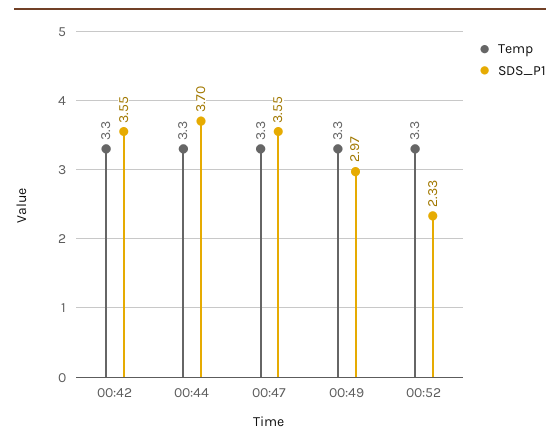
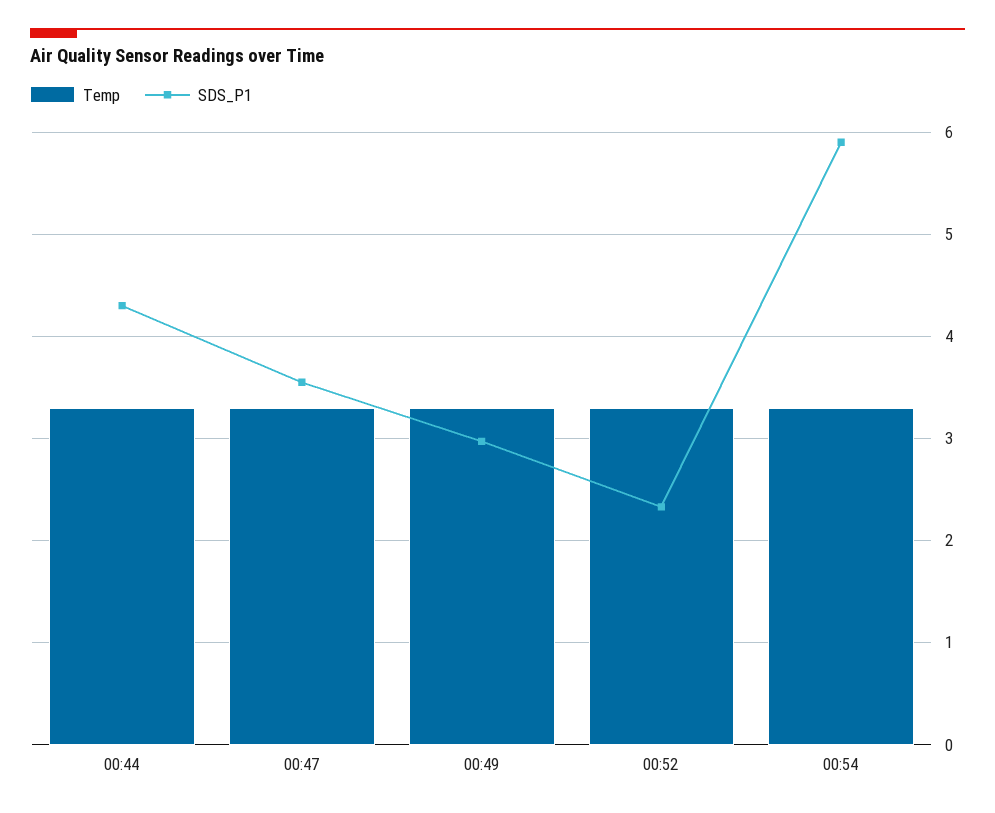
Temp, 00:42: 3.3 -> none
SDS_P1, 00:42: 3.55 -> none
SDS_P1, 00:44: 3.7 -> 4.3
Temp, 00:54: none -> 3.3
SDS_P1, 00:54: none -> 5.9

